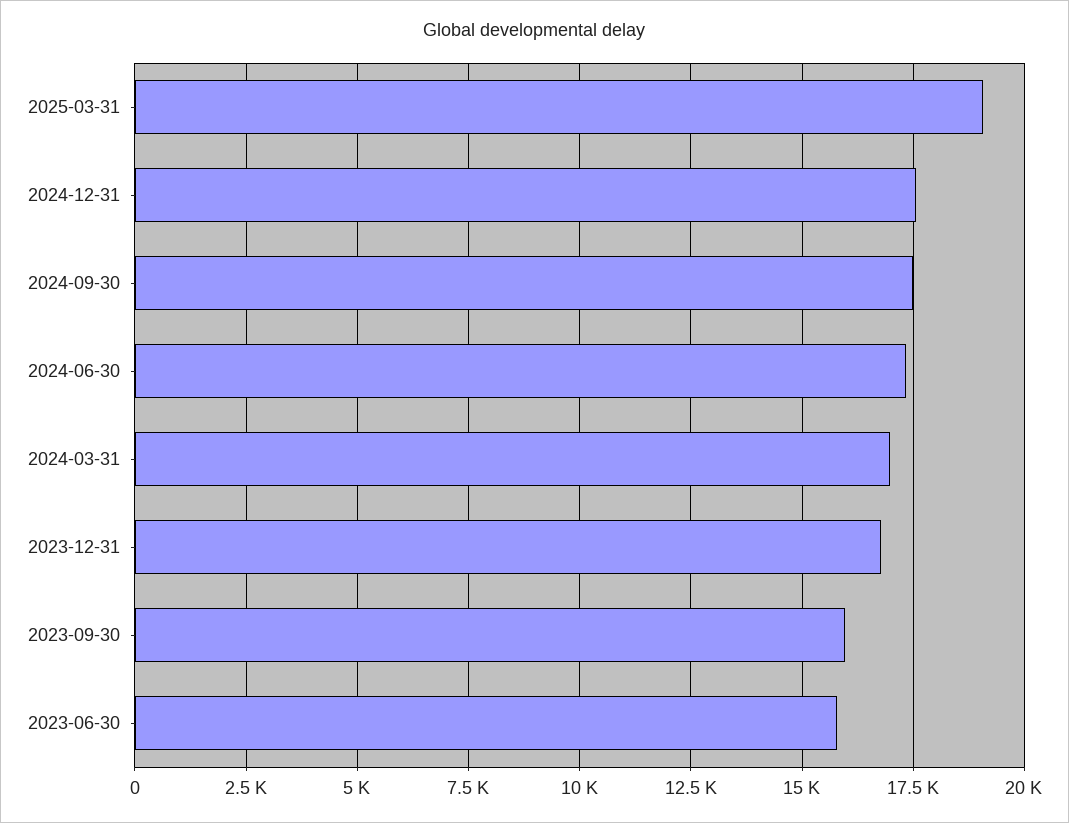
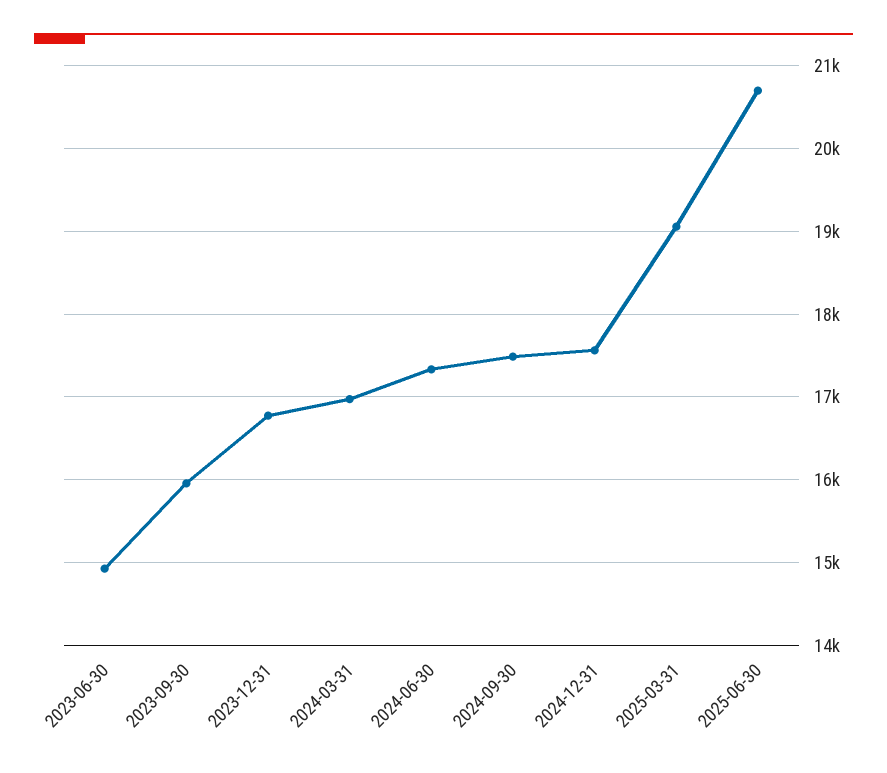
2023-06-30: 15750 -> 14900
2025-06-30: none -> 20700

